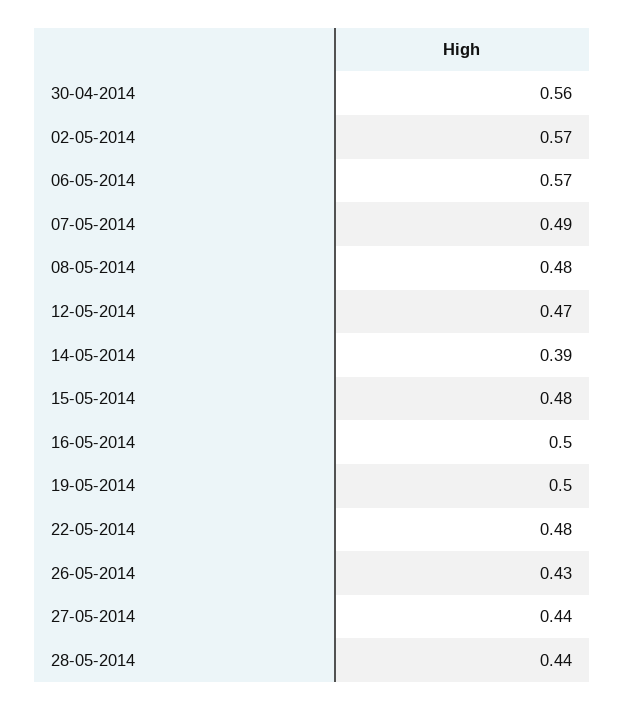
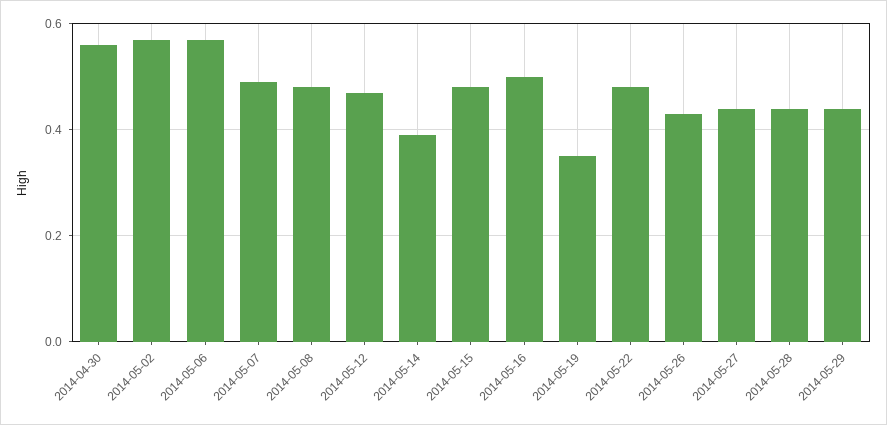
19-05-2014: 0.5 -> 0.35
2014-05-29: none -> 0.45

